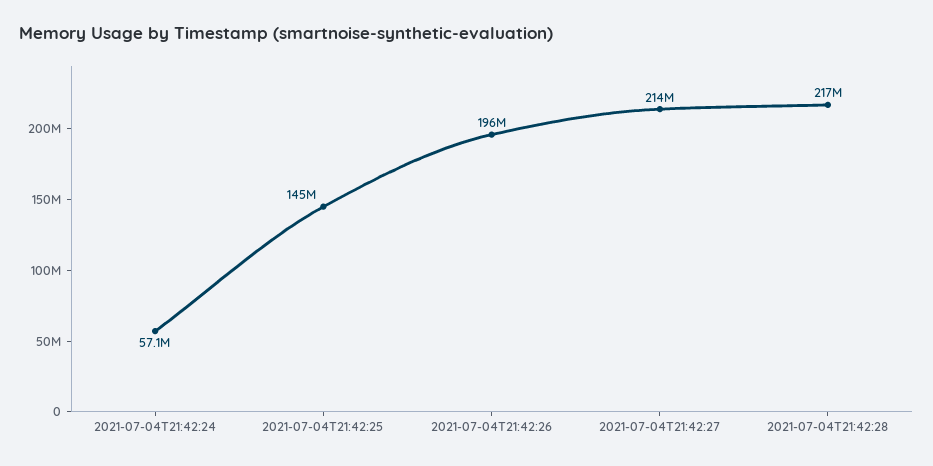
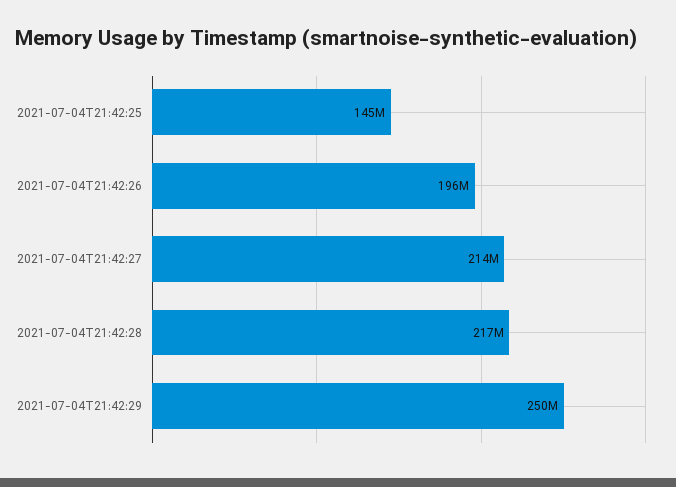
2021-07-04T21:42:24: 57100000 -> none
2021-07-04T21:42:29: none -> 250000000

